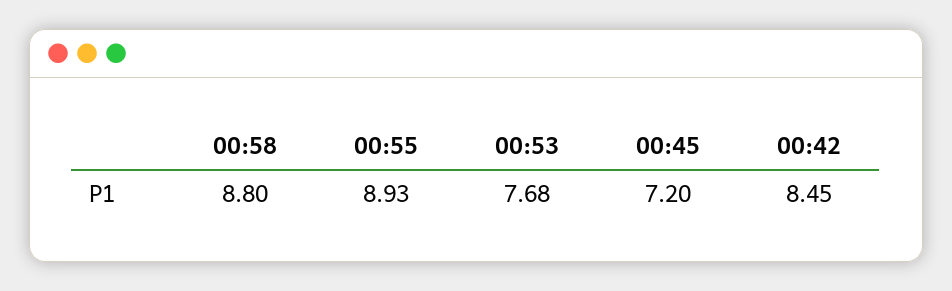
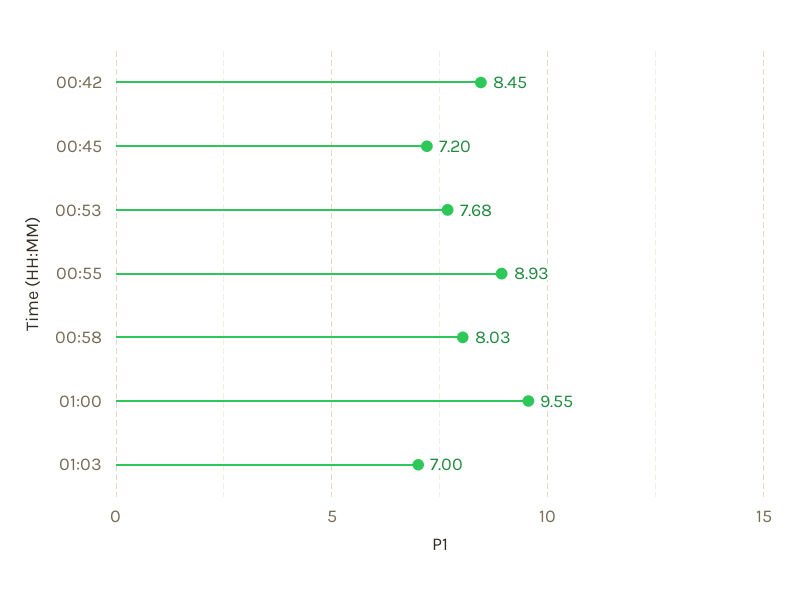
00:58: 8.8 -> 8.03
01:00: none -> 9.55
01:03: none -> 7

